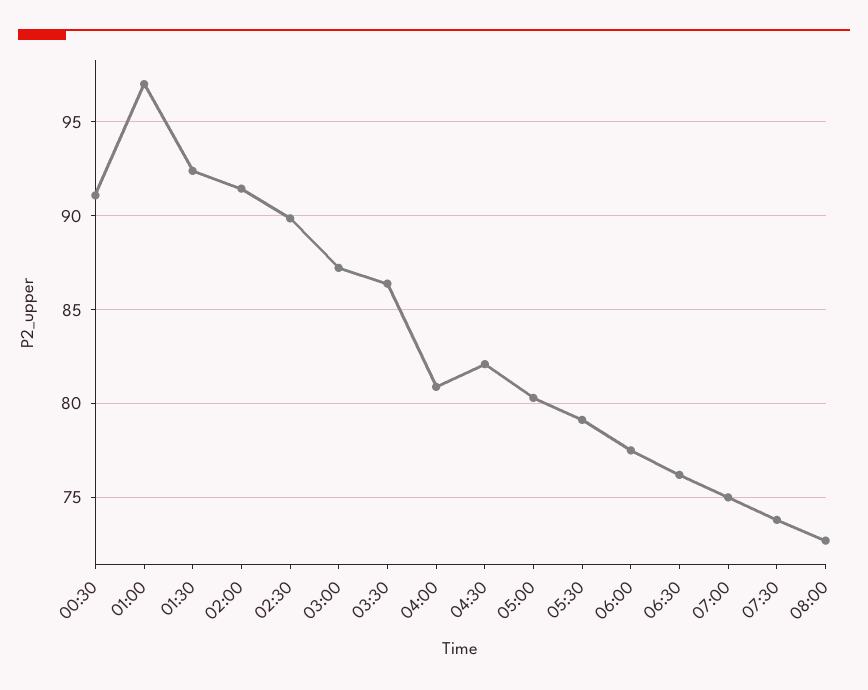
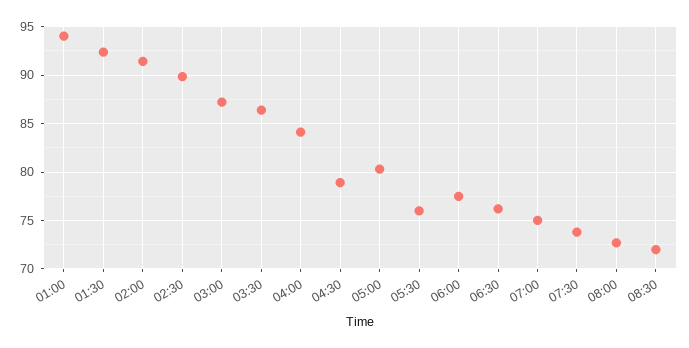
00:30: 91 -> none
01:00: 97 -> 94
04:00: 81 -> 84
04:30: 82 -> 79
05:30: 79 -> 76
08:30: none -> 72

